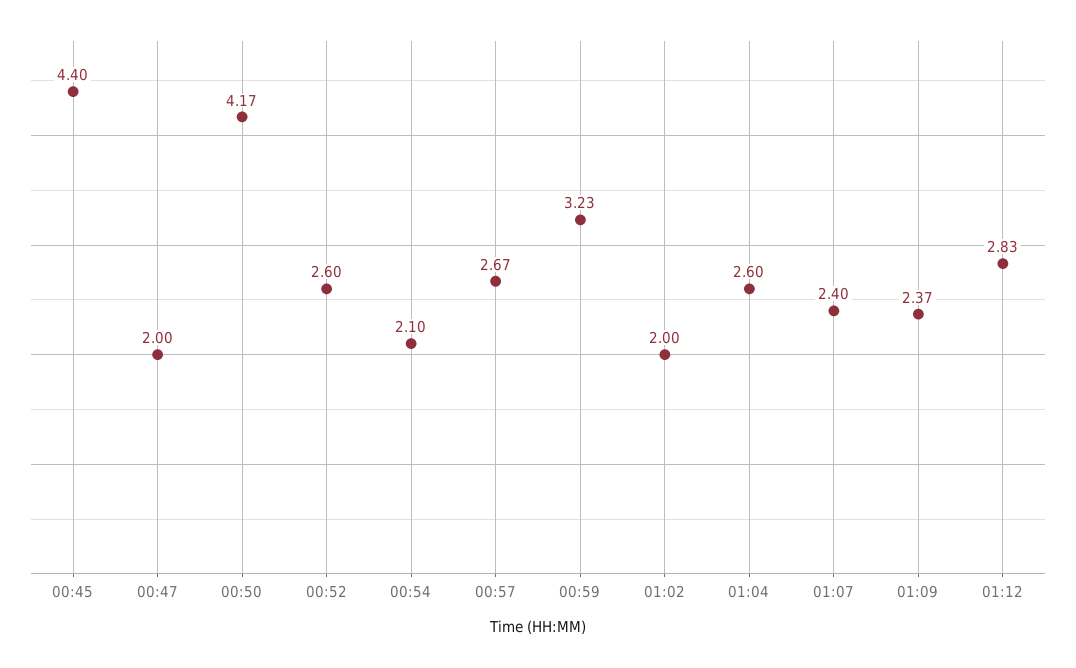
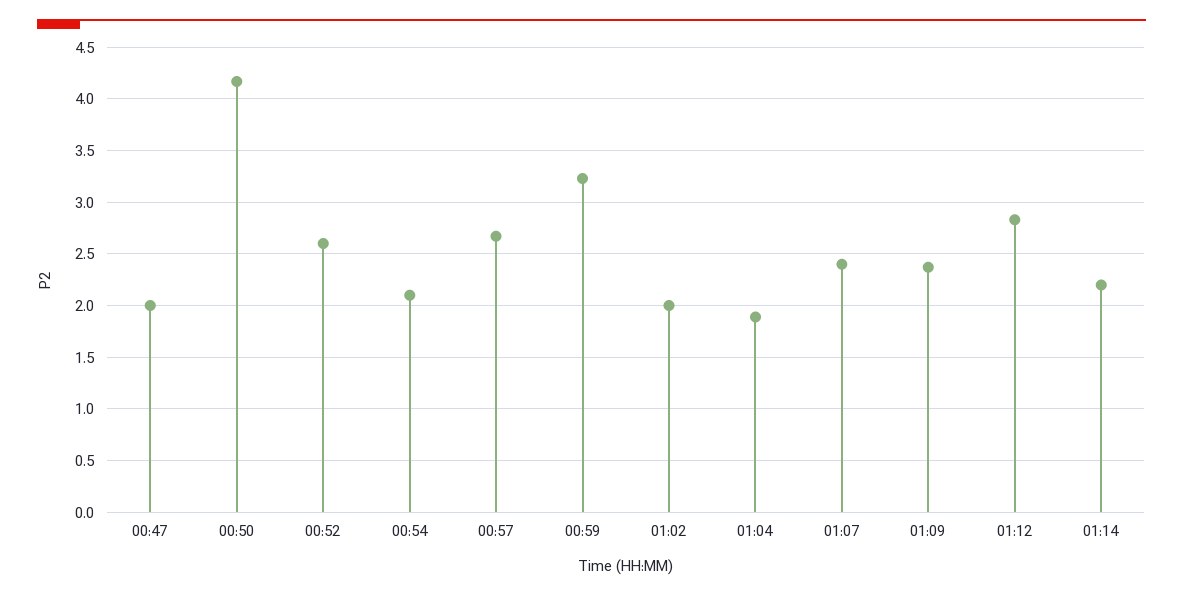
00:45: 4.4 -> none
01:04: 2.6 -> 1.9
01:14: none -> 2.2

